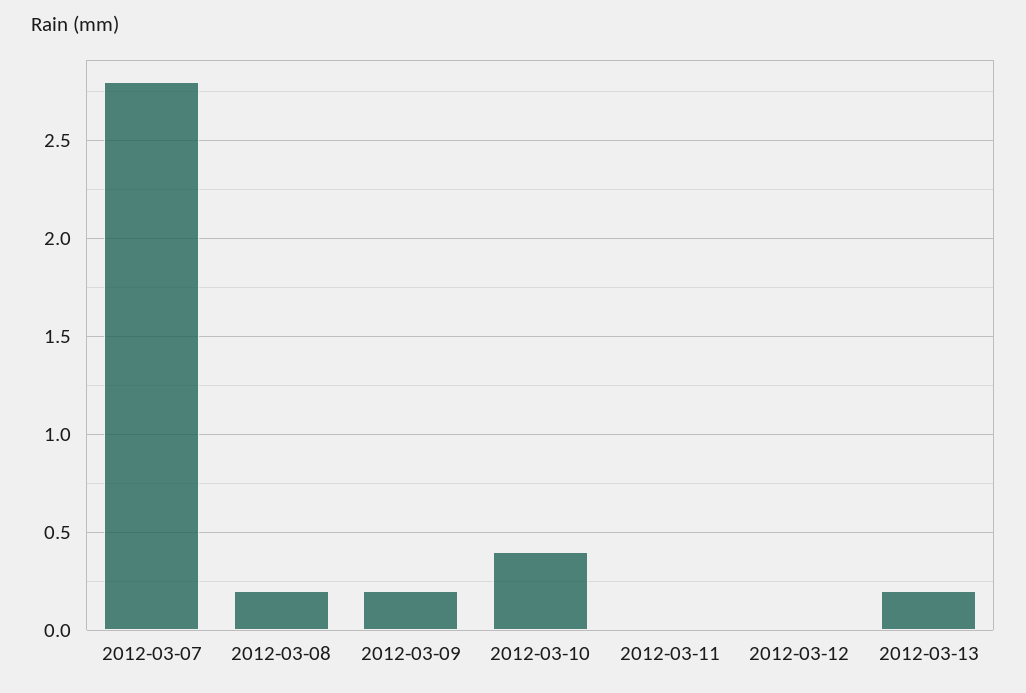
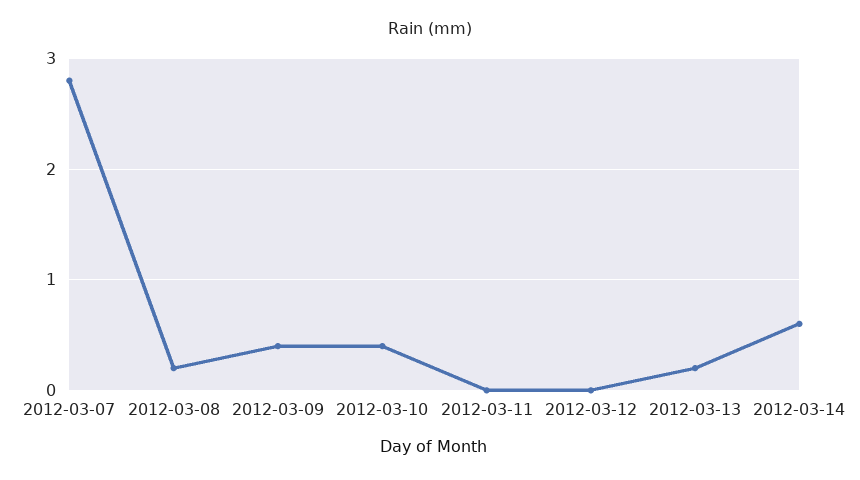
2012-03-09: 0.2 -> 0.4
2012-03-14: none -> 0.6

